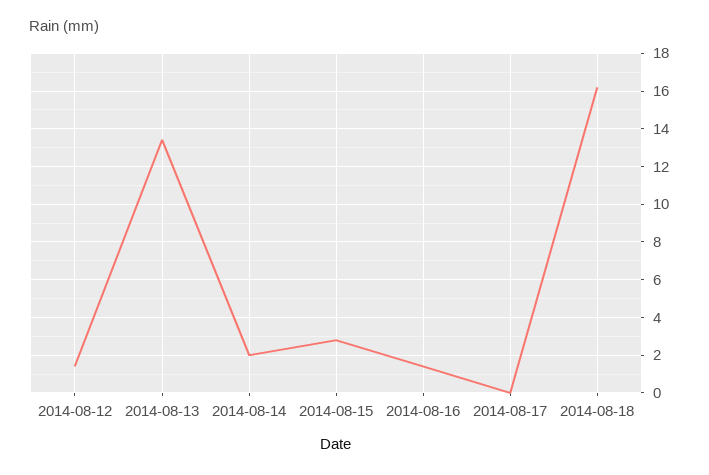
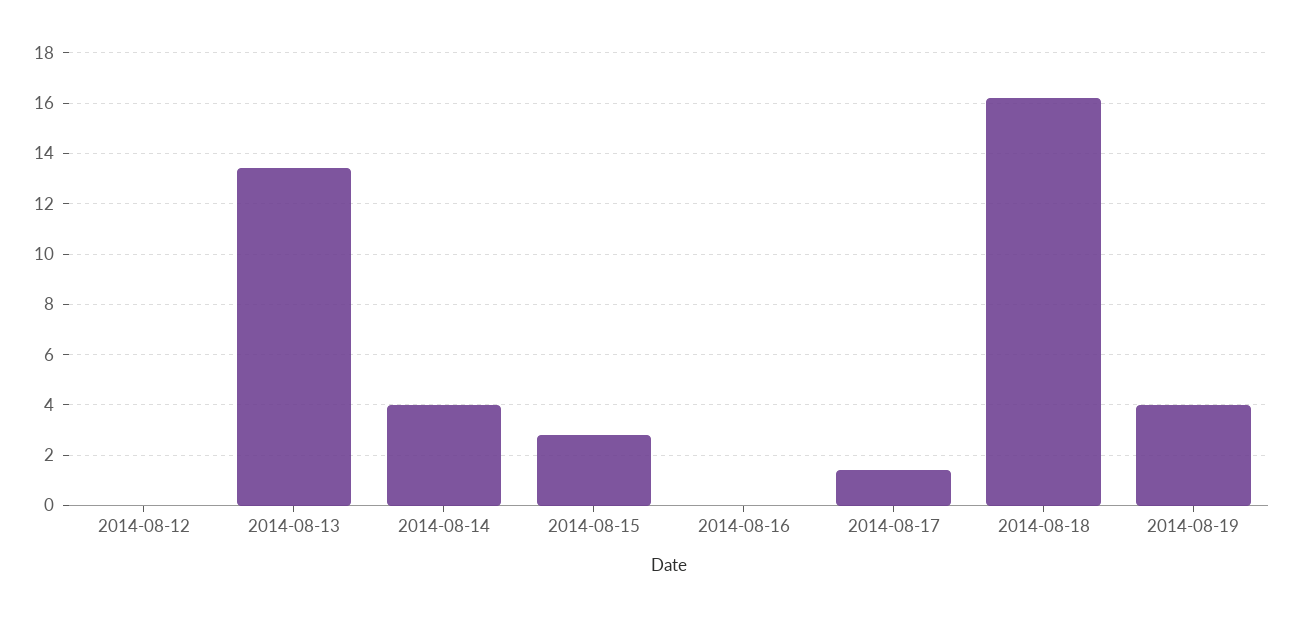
2014-08-12: 1.5 -> 0
2014-08-14: 2 -> 4
2014-08-16: 1.5 -> 0
2014-08-17: 0 -> 1.5
2014-08-19: none -> 4

